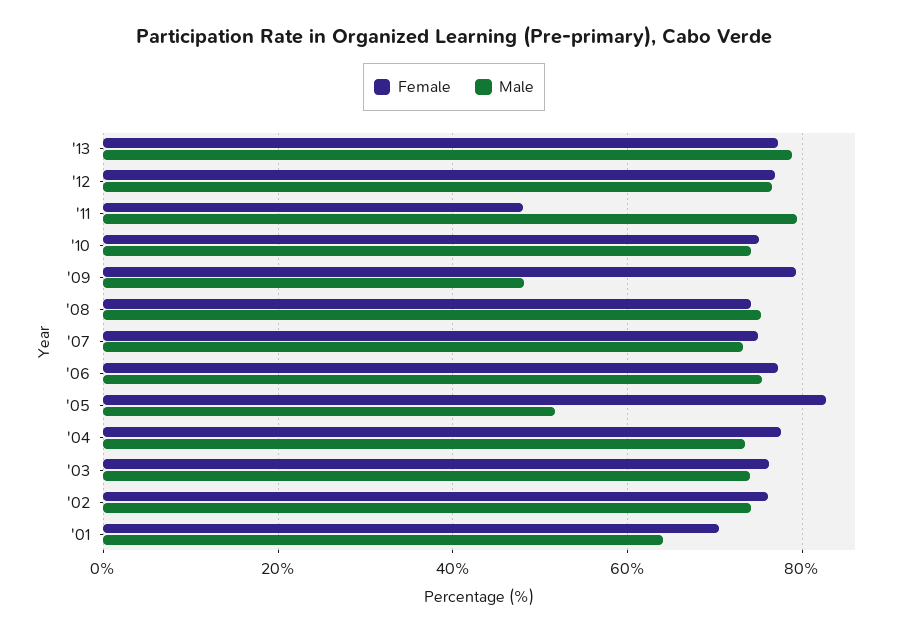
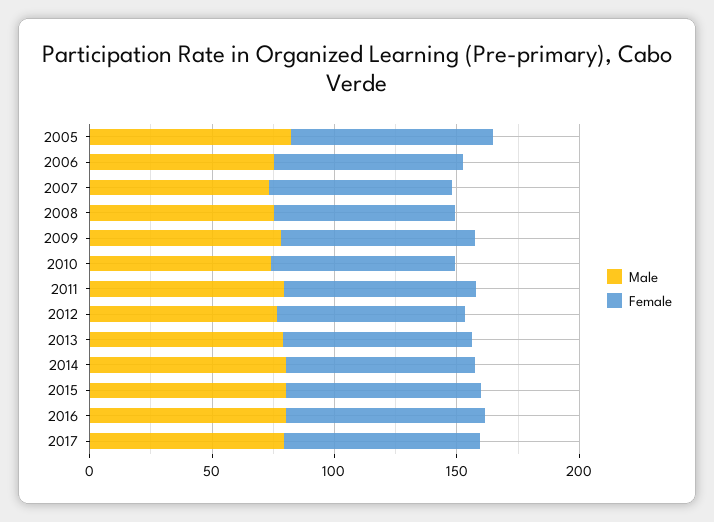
Female, '11: 48 -> 80
Male, '09: 48 -> 80
Male, '05: 52 -> 80
Female, '04: 78 -> none
Male, '04: 74 -> none
Female, '03: 76 -> none
Male, '03: 74 -> none
Female, '02: 76 -> none
Male, '02: 74 -> none
Female, '01: 70 -> none
Male, '01: 64 -> none
Male, 2014: none -> 80
Female, 2014: none -> 80
Male, 2015: none -> 80
Female, 2015: none -> 80
Male, 2016: none -> 80
Female, 2016: none -> 80
Male, 2017: none -> 80
Female, 2017: none -> 80

